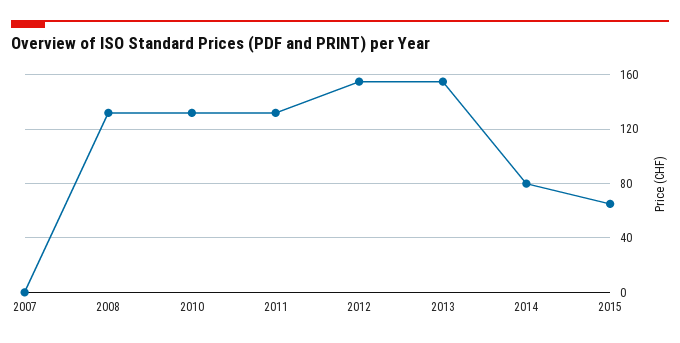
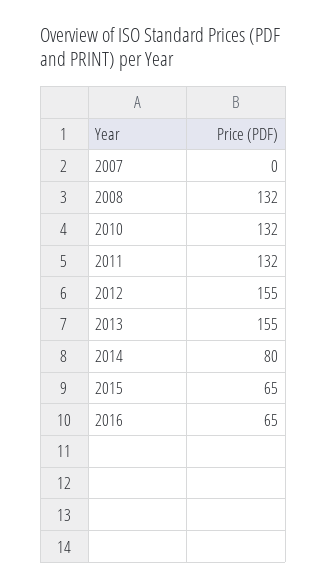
2016: none -> 65

